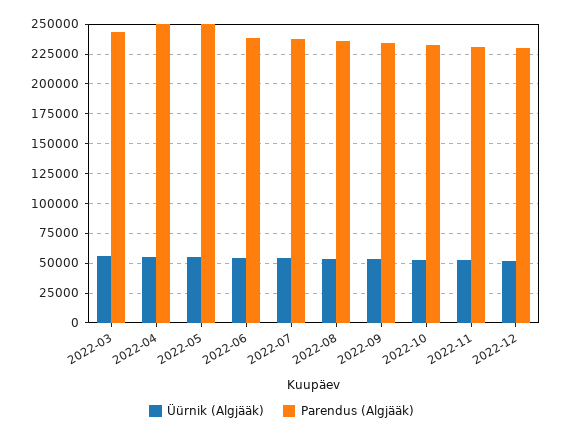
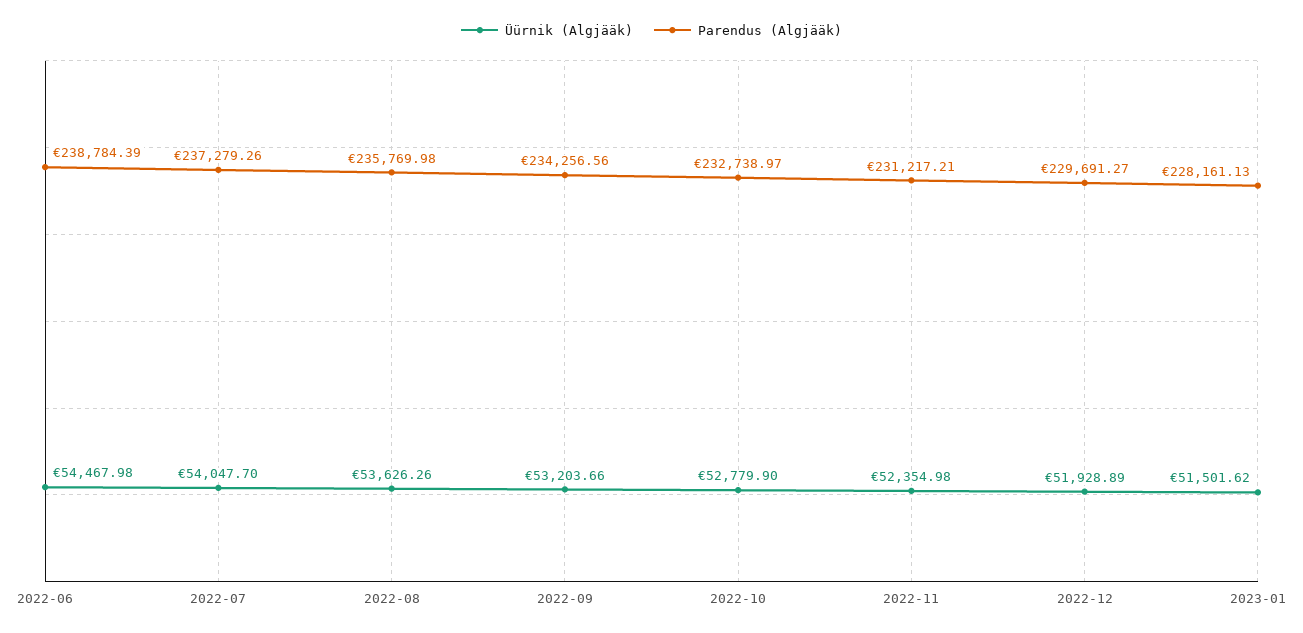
Üürnik (Algjääk), 2022-03: 50000 -> none
Parendus (Algjääk), 2022-03: 250000 -> none
Üürnik (Algjääk), 2022-04: 50000 -> none
Parendus (Algjääk), 2022-04: 250000 -> none
Üürnik (Algjääk), 2022-05: 50000 -> none
Parendus (Algjääk), 2022-05: 250000 -> none
Üürnik (Algjääk), 2023-01: none -> 51501.62
Parendus (Algjääk), 2023-01: none -> 228161.13

